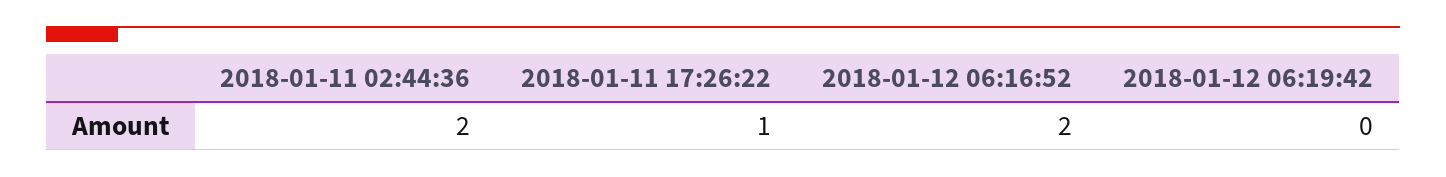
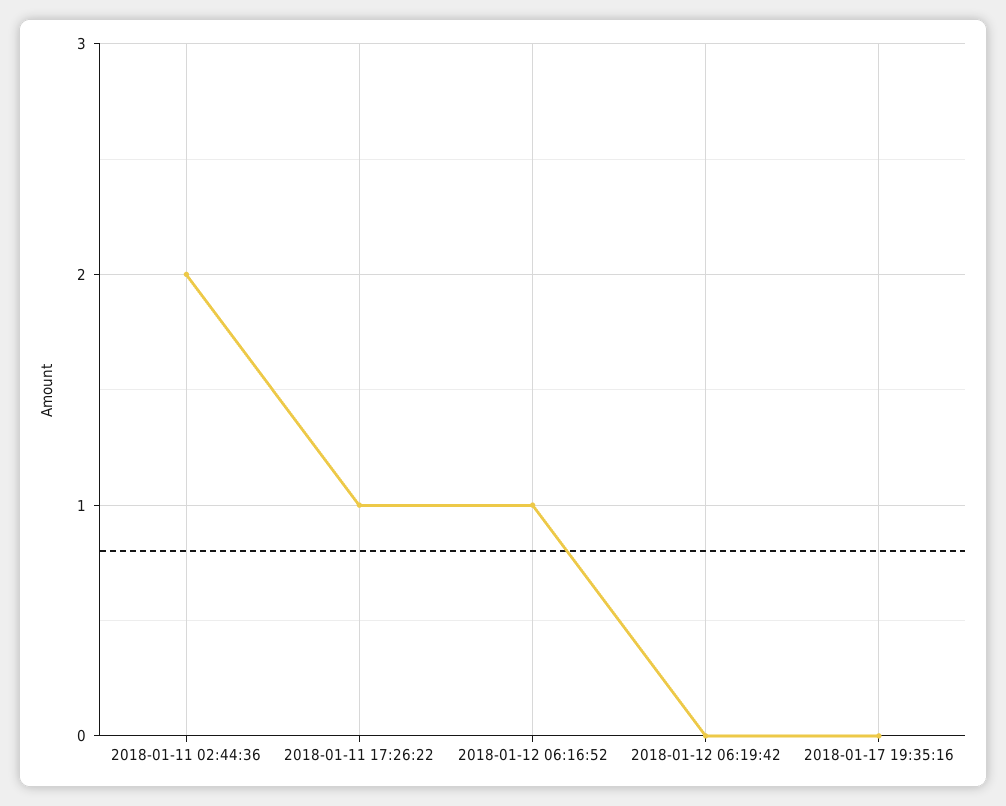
2018-01-12 06:16:52: 2 -> 1
2018-01-17 19:35:16: none -> 0

